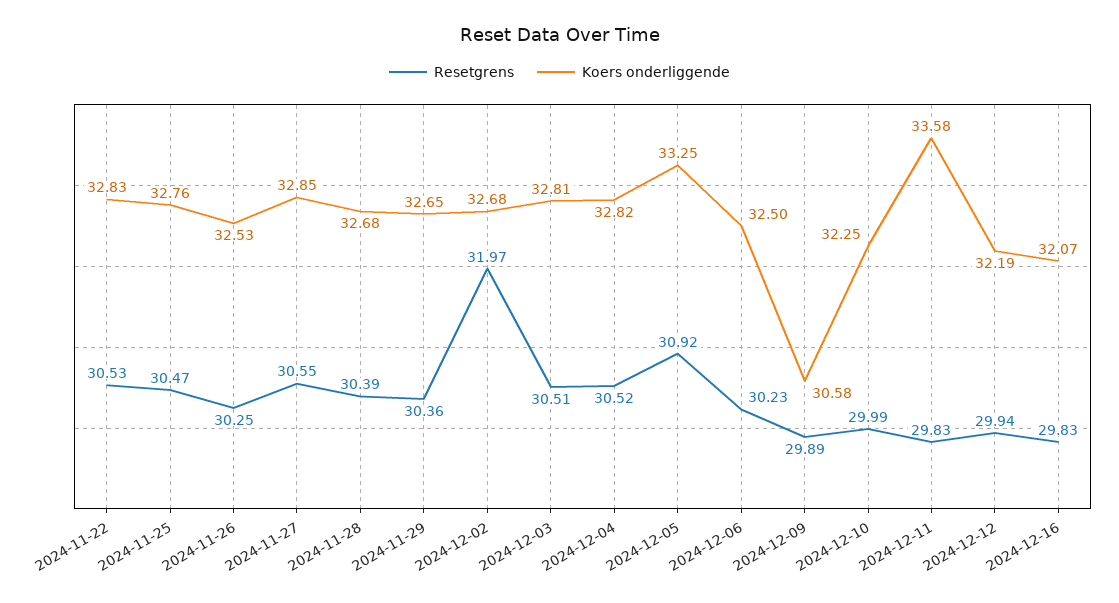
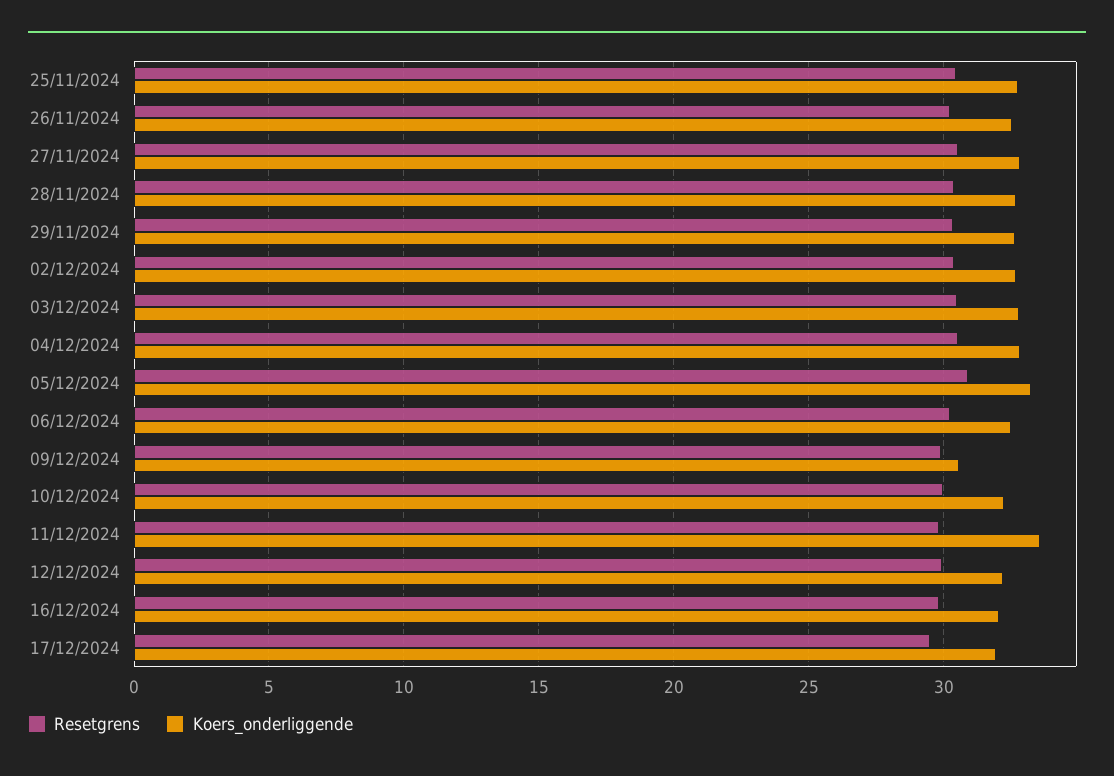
Resetgrens, 2024-11-22: 30.53 -> none
Koers onderliggende, 2024-11-22: 32.83 -> none
Resetgrens, 2024-12-02: 31.97 -> 30.5
Resetgrens, 17/12/2024: none -> 29.5
Koers onderliggende, 17/12/2024: none -> 32

